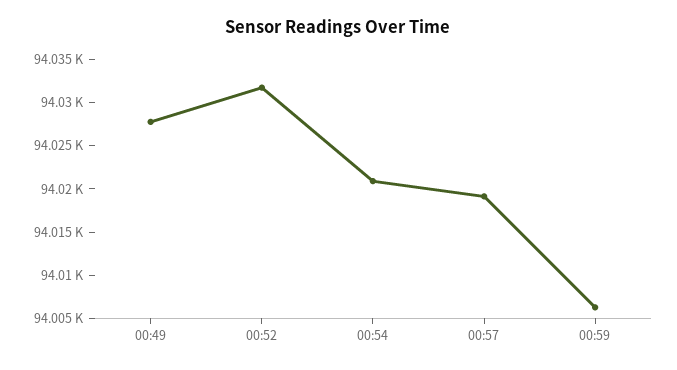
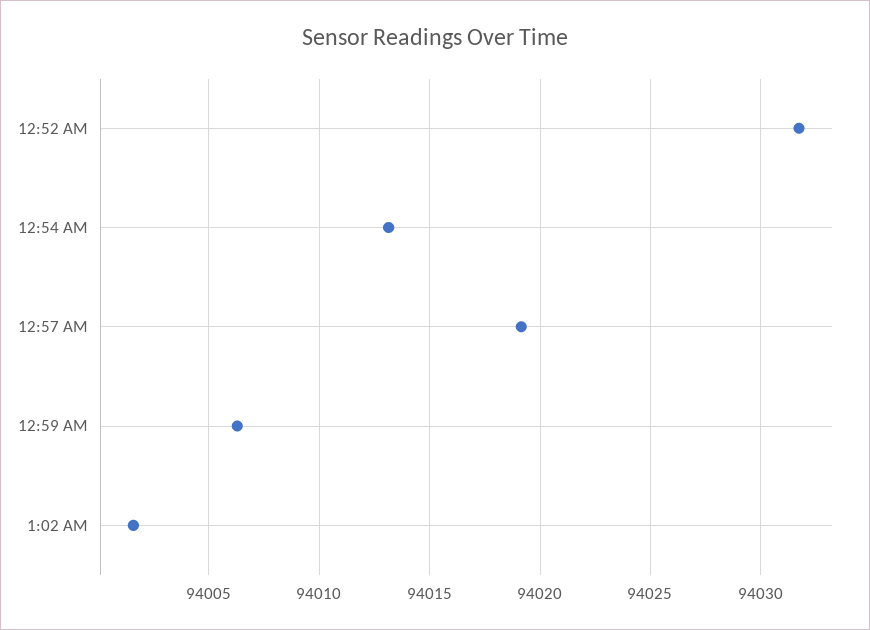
00:49: 94028 -> none
00:54: 94021 -> 94013
1:02 AM: none -> 94001.5

